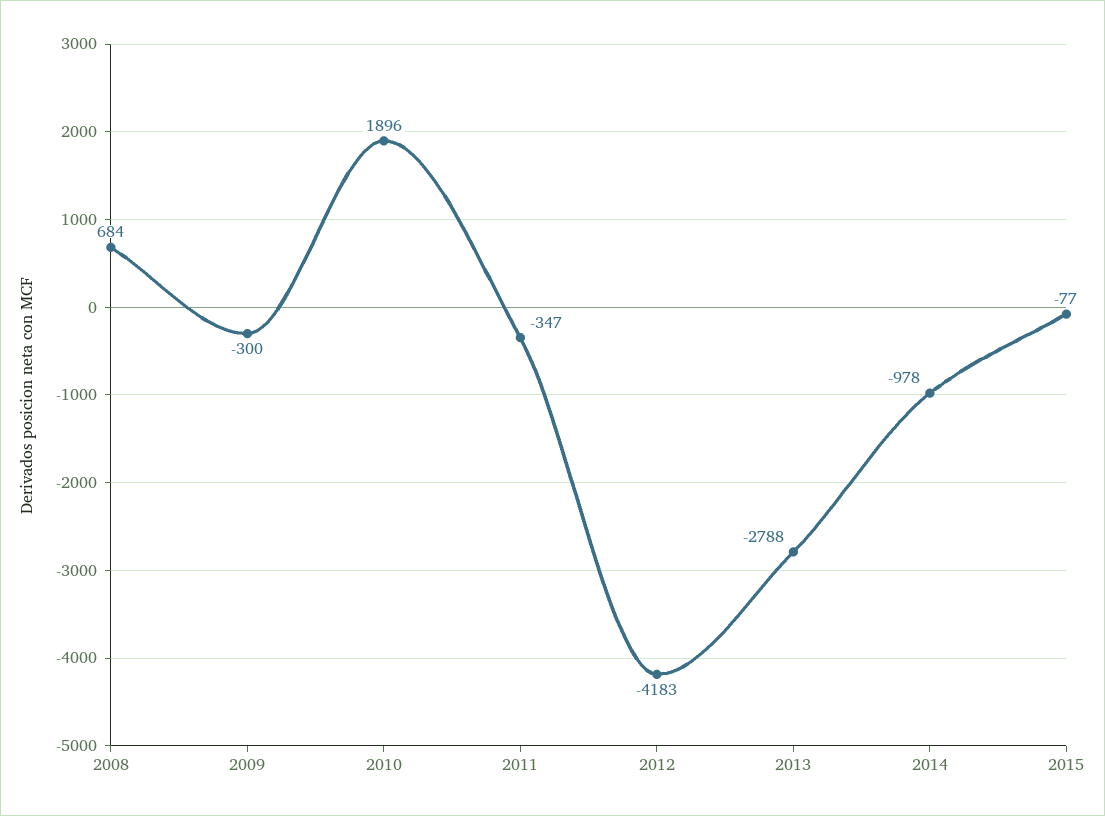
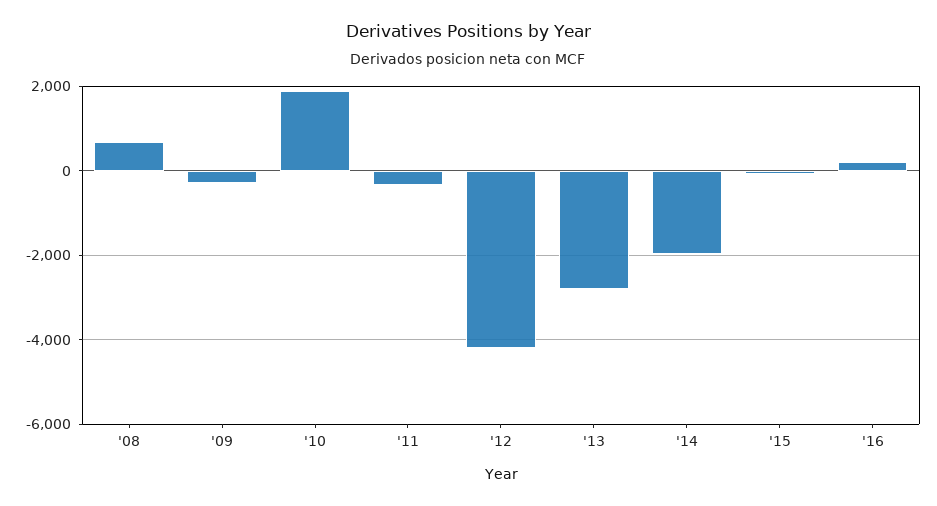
2014: -978 -> -2000
'16: none -> 200

